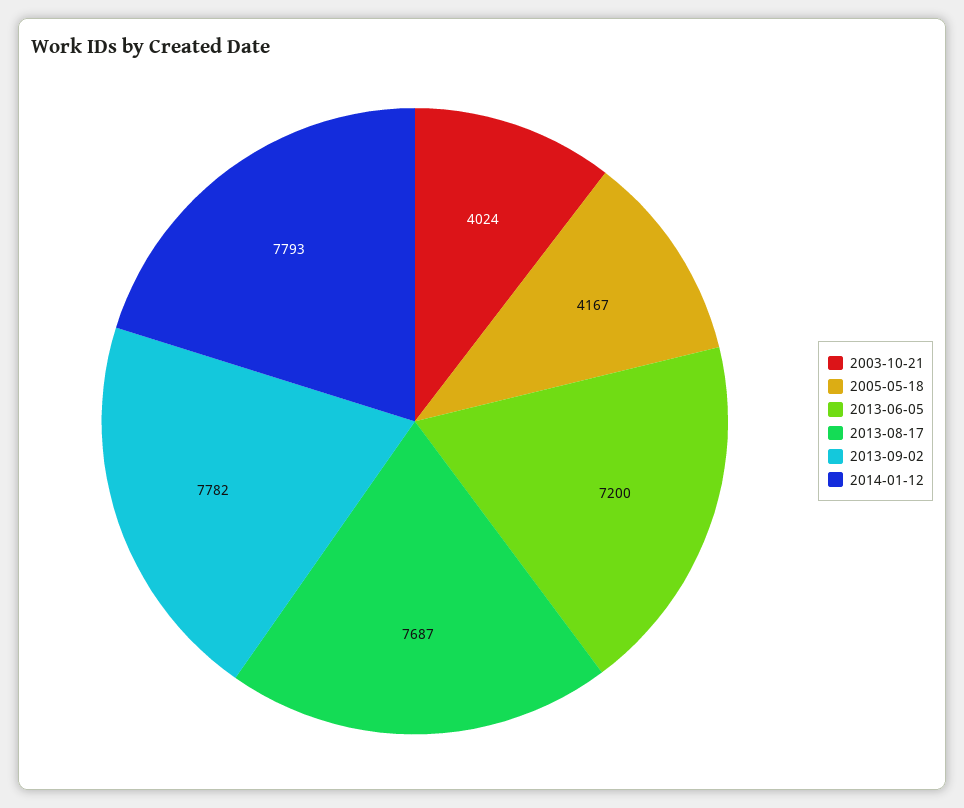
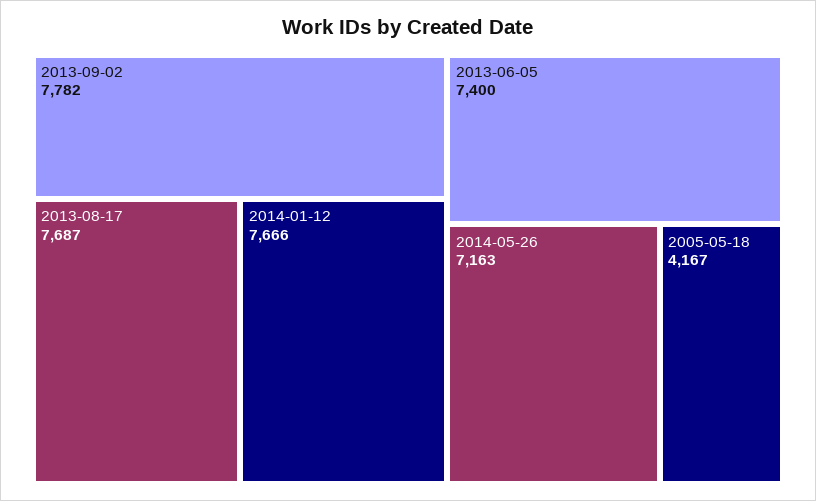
2003-10-21: 4024 -> none
2013-06-05: 7200 -> 7400
2014-01-12: 7793 -> 7666
2014-05-26: none -> 7163

